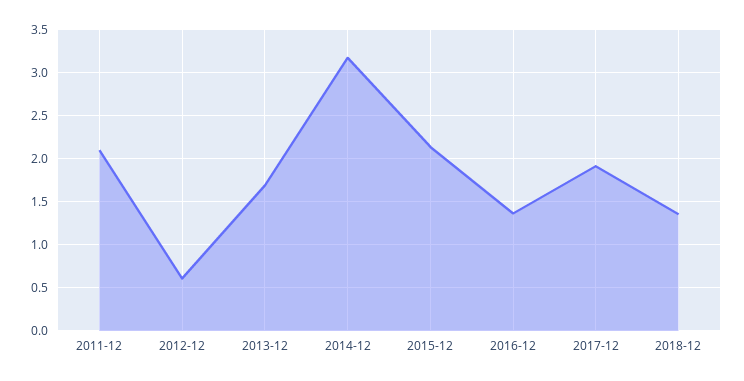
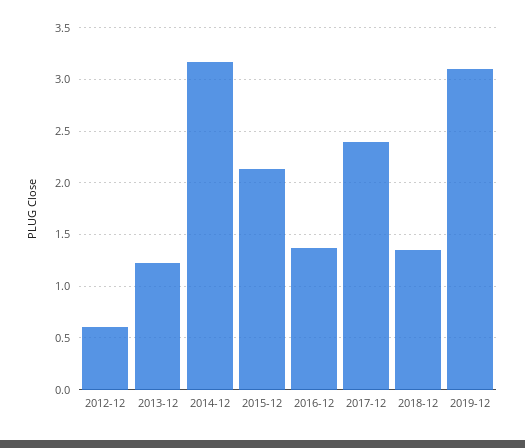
2011-12: 2.1 -> none
2013-12: 1.7 -> 1.2
2017-12: 1.9 -> 2.4
2019-12: none -> 3.1

